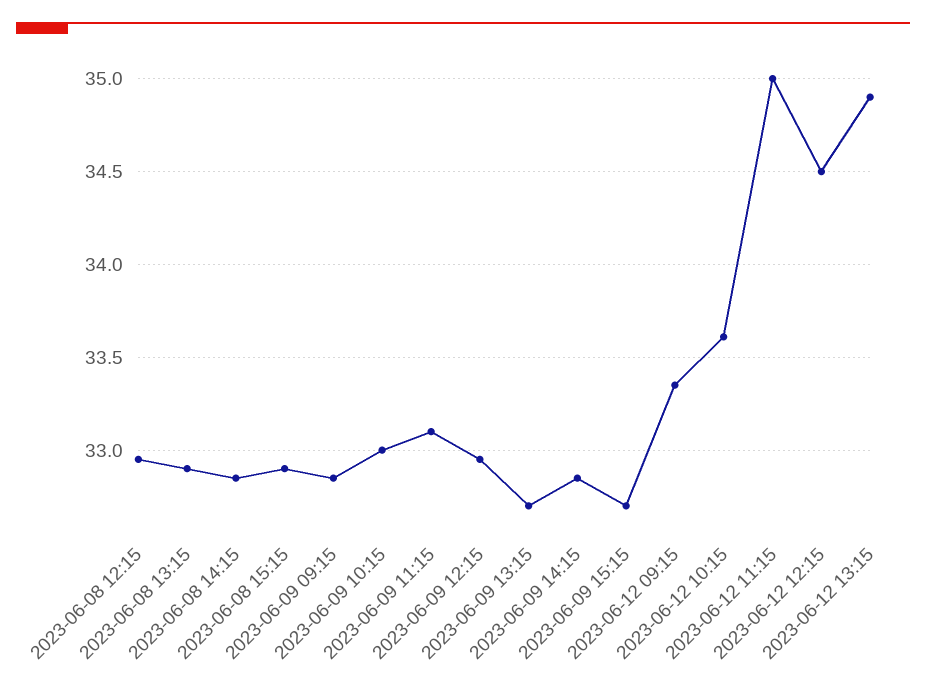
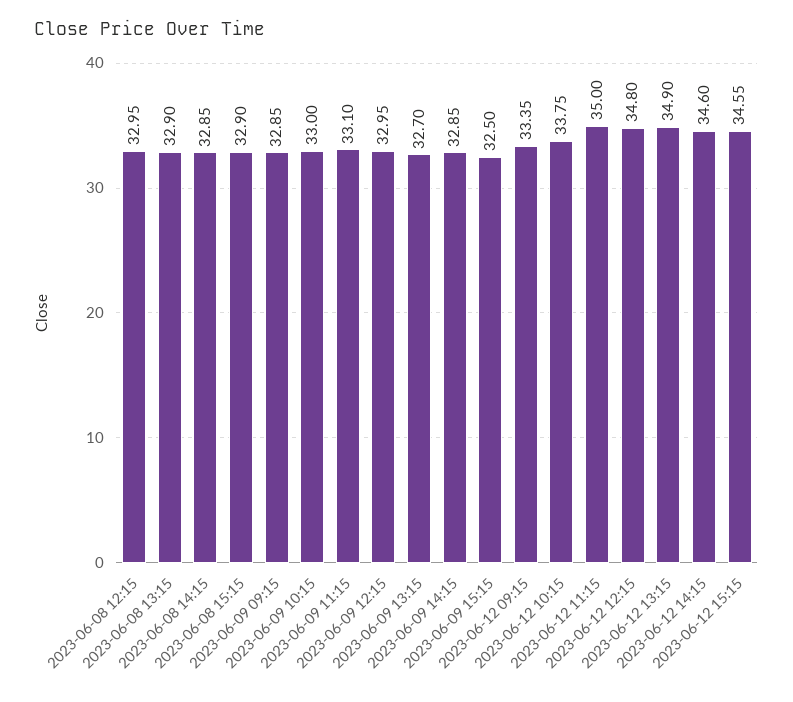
2023-06-09 15:15: 32.7 -> 32.5
2023-06-12 10:15: 33.6 -> 33.75
2023-06-12 12:15: 34.5 -> 34.8
2023-06-12 14:15: none -> 34.6
2023-06-12 15:15: none -> 34.55

